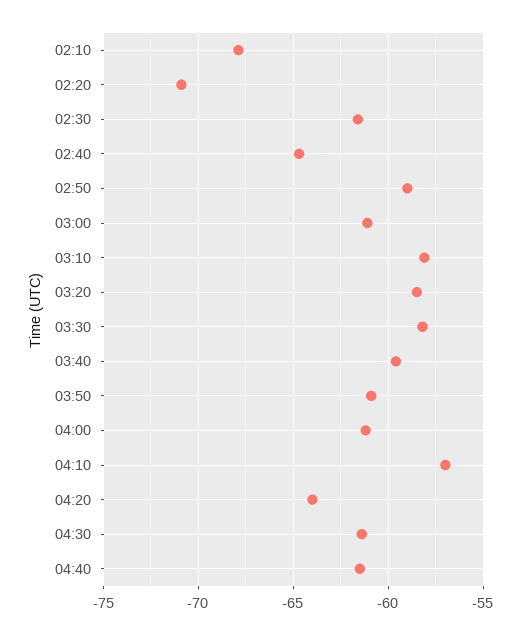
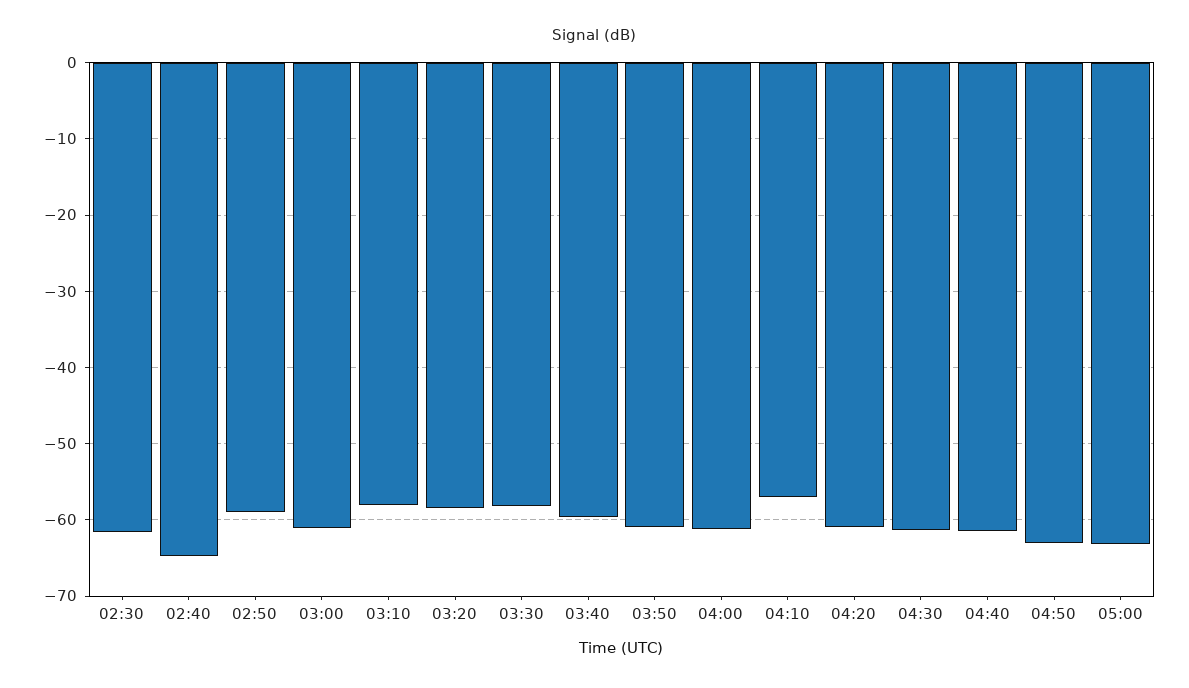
02:10: -68 -> none
02:20: -71 -> none
04:20: -64 -> -61
04:50: none -> -63
05:00: none -> -63

